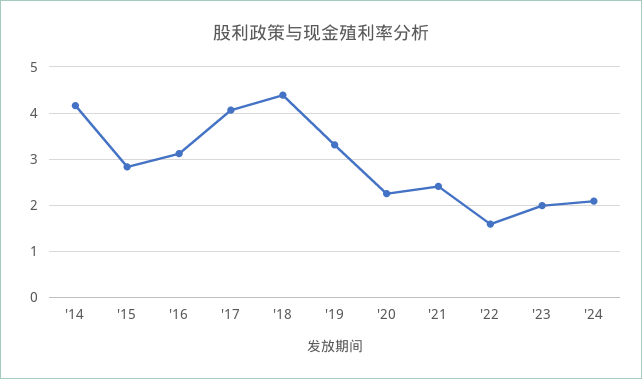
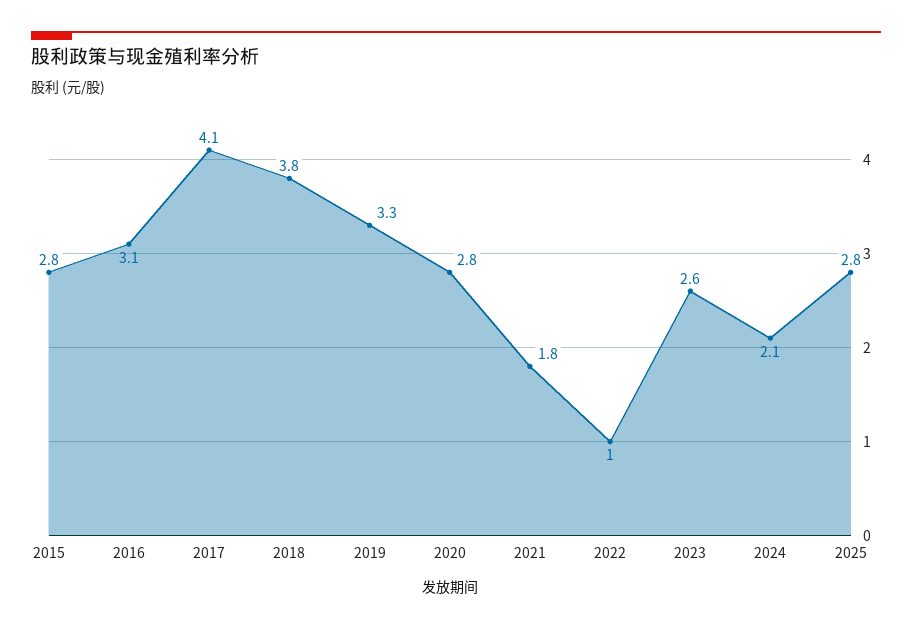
'14: 4.2 -> none
'18: 4.4 -> 3.8
'20: 2.2 -> 2.8
'21: 2.4 -> 1.8
'22: 1.6 -> 1
'23: 2 -> 2.6
2025: none -> 2.8

